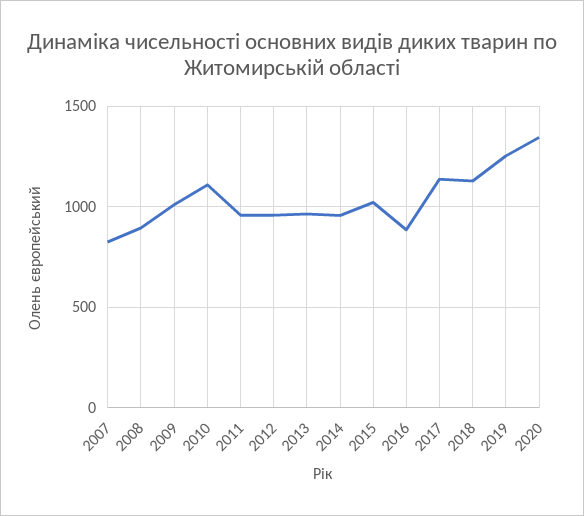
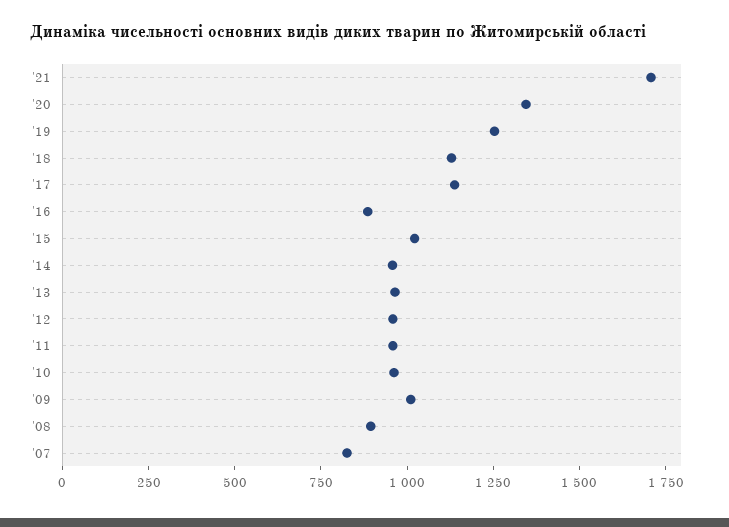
2010: 1100 -> 950
'21: none -> 1700

